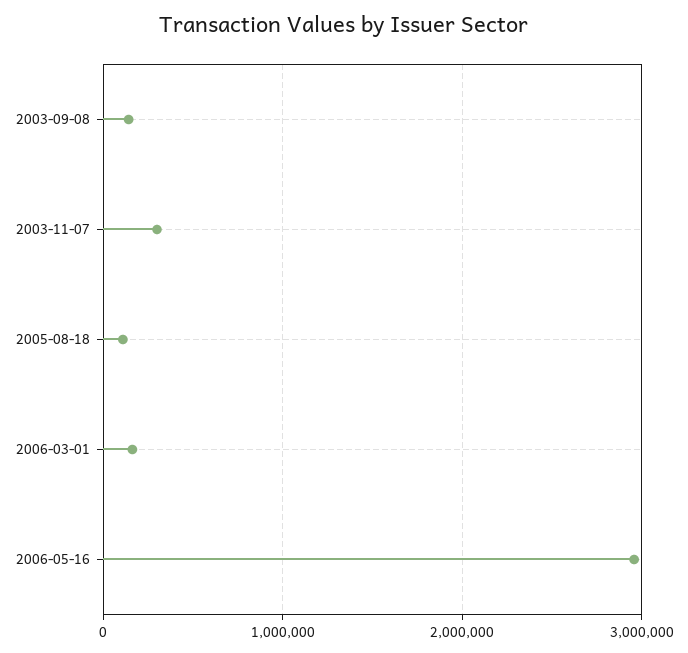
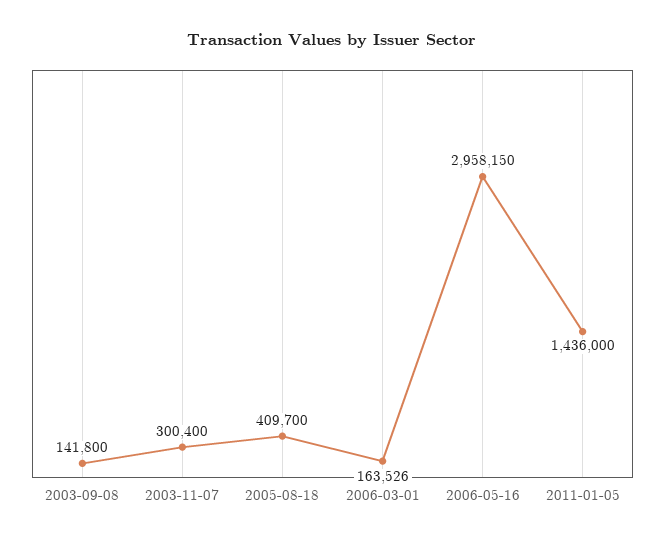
2005-08-18: 100000 -> 409700
2011-01-05: none -> 1436000

